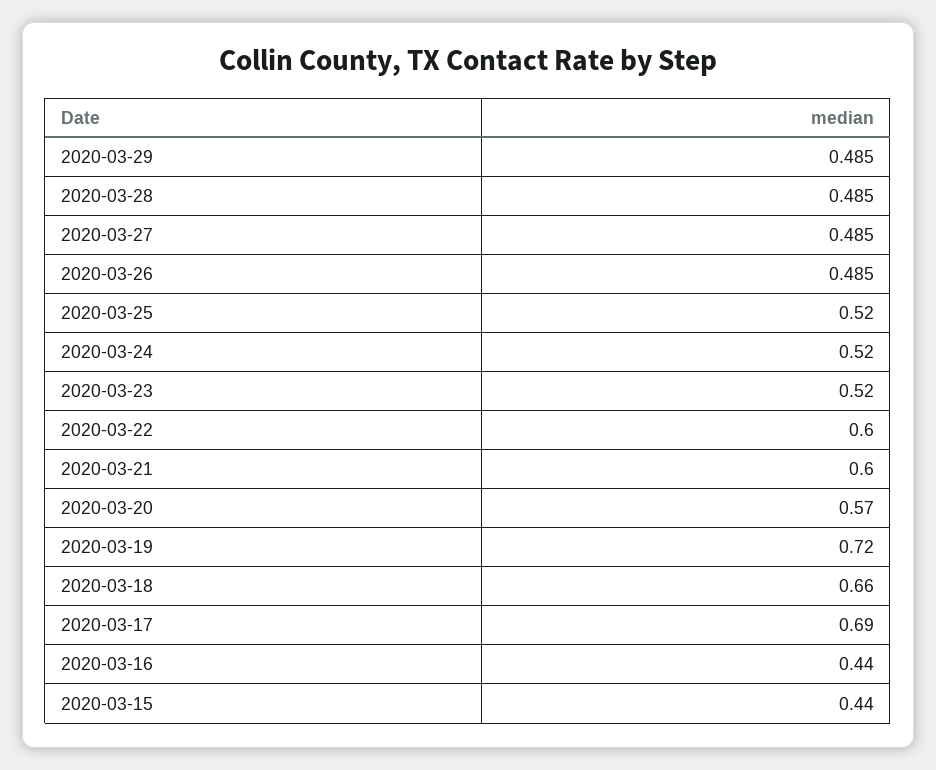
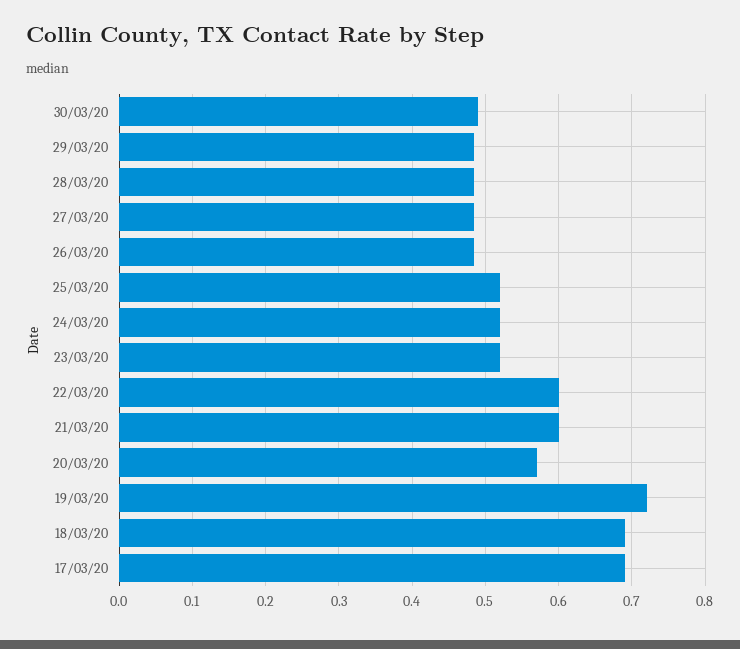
2020-03-18: 0.66 -> 0.69
2020-03-16: 0.44 -> none
2020-03-15: 0.44 -> none
30/03/20: none -> 0.49

